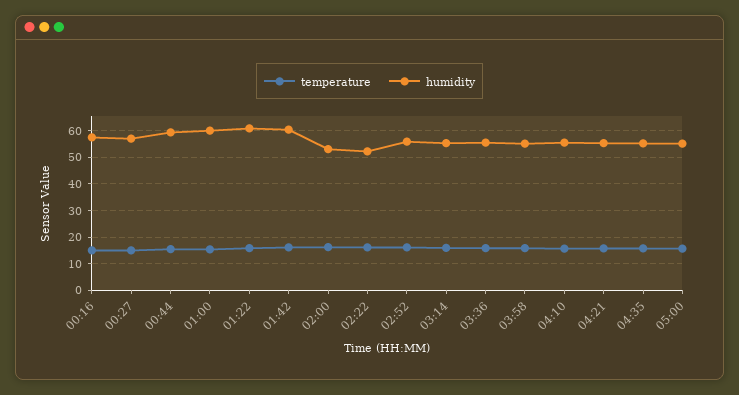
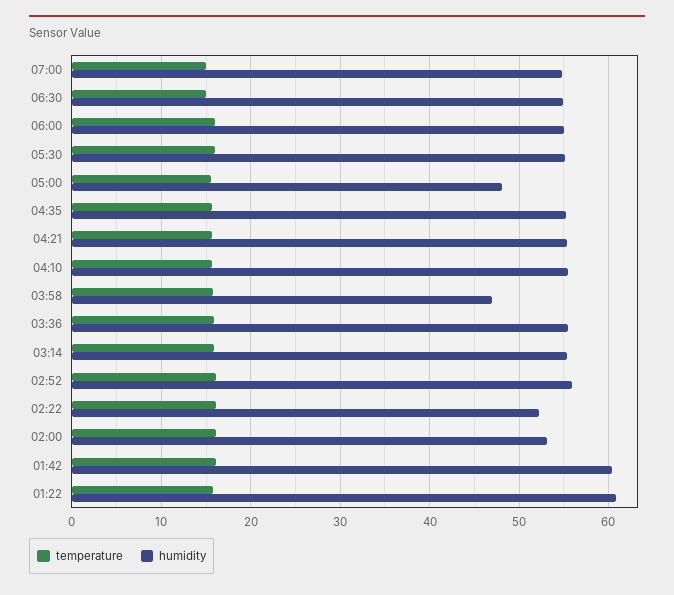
temperature, 00:16: 15 -> none
humidity, 00:16: 57.5 -> none
temperature, 00:27: 15 -> none
humidity, 00:27: 57.5 -> none
temperature, 00:44: 15 -> none
humidity, 00:44: 60 -> none
temperature, 01:00: 15 -> none
humidity, 01:00: 60 -> none
humidity, 03:58: 55 -> 47
humidity, 05:00: 55 -> 48
temperature, 07:00: none -> 15
humidity, 07:00: none -> 55
temperature, 06:30: none -> 15
humidity, 06:30: none -> 55
temperature, 06:00: none -> 16
humidity, 06:00: none -> 55
temperature, 05:30: none -> 16
humidity, 05:30: none -> 55

